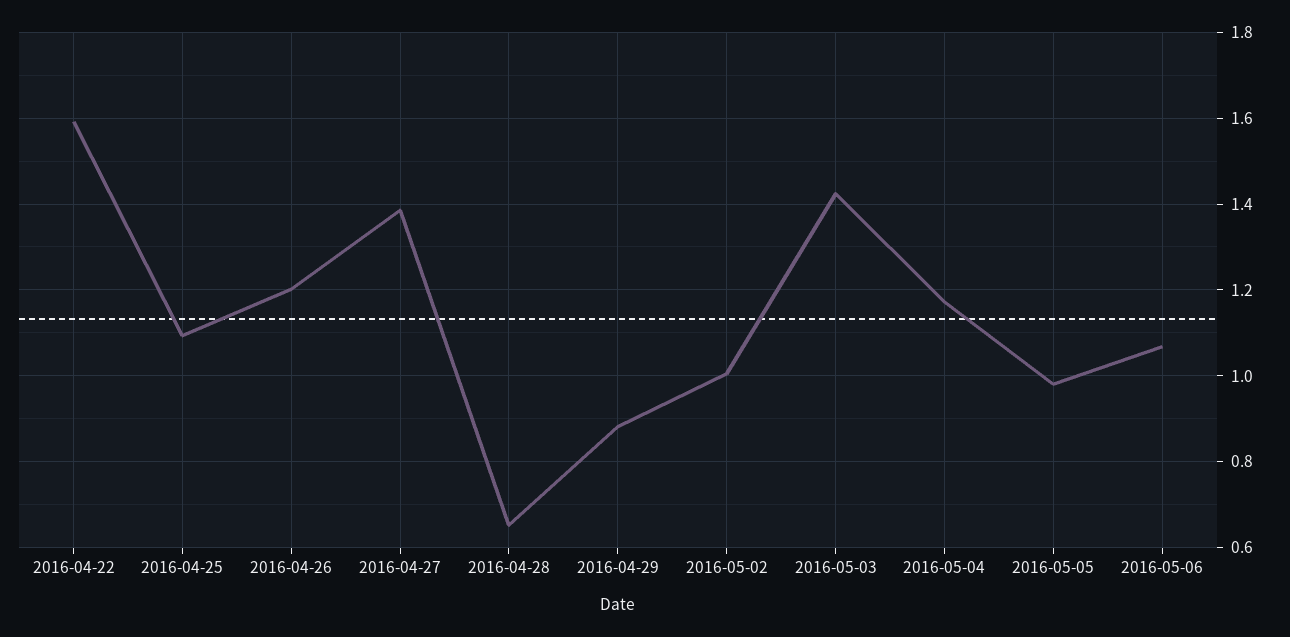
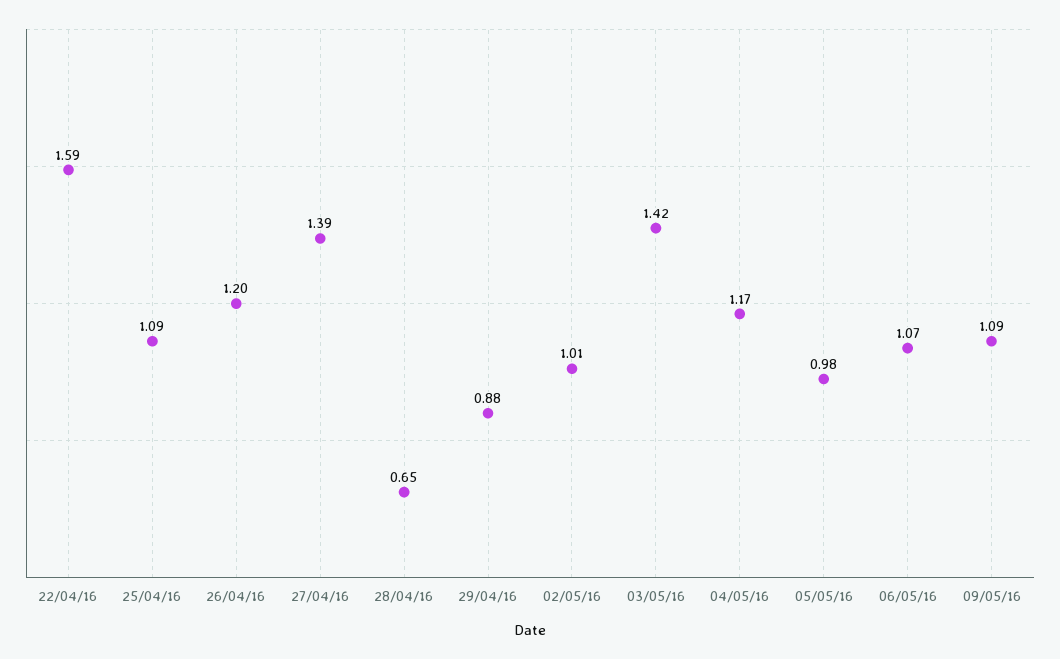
09/05/16: none -> 1.09

